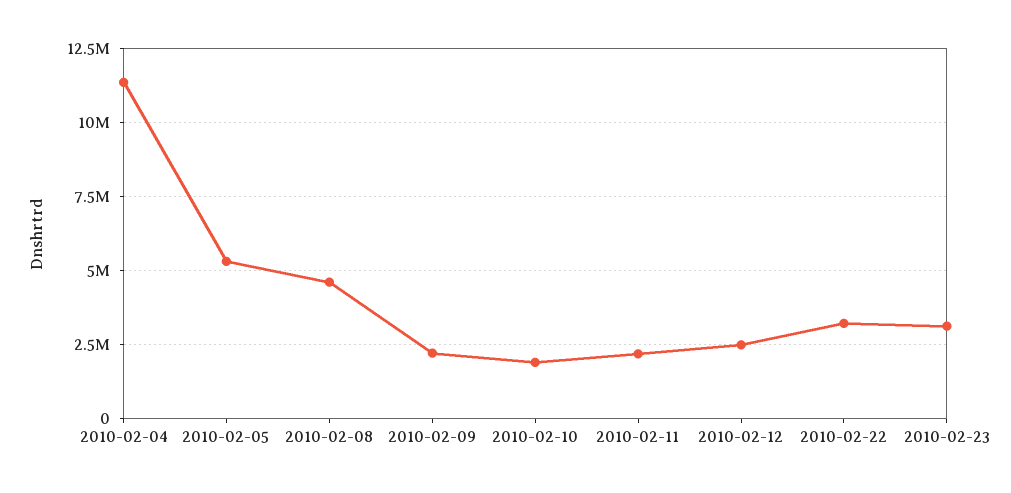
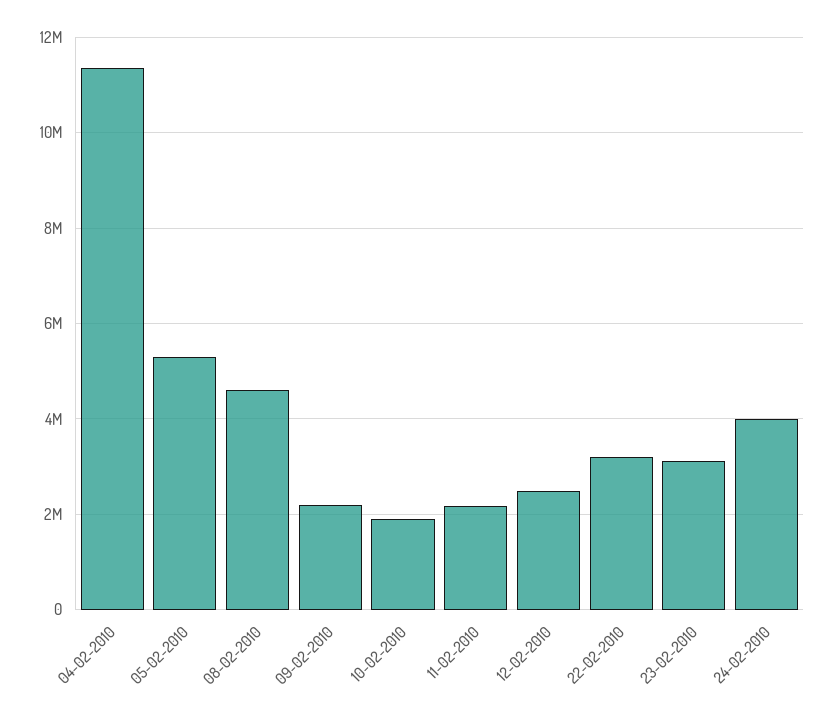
24-02-2010: none -> 4000000

